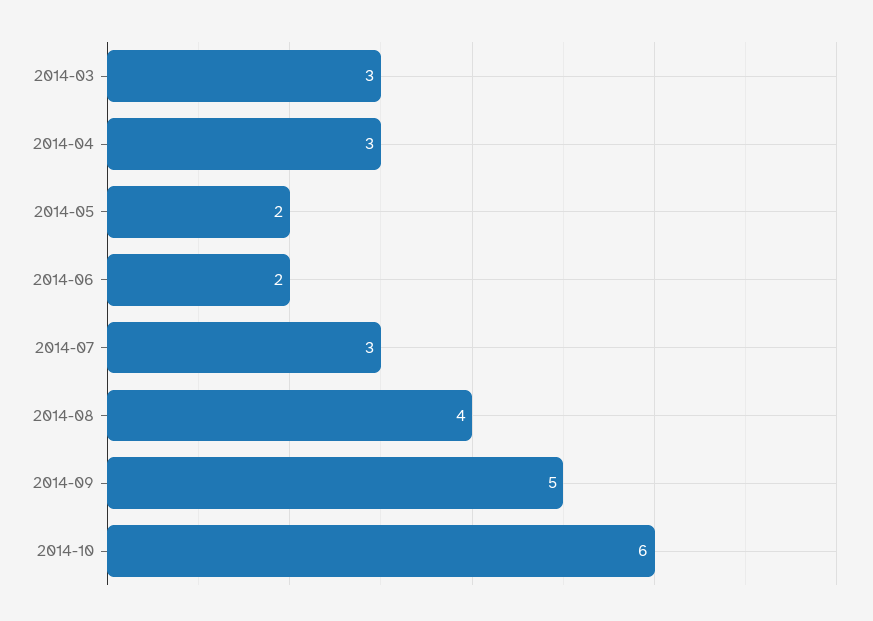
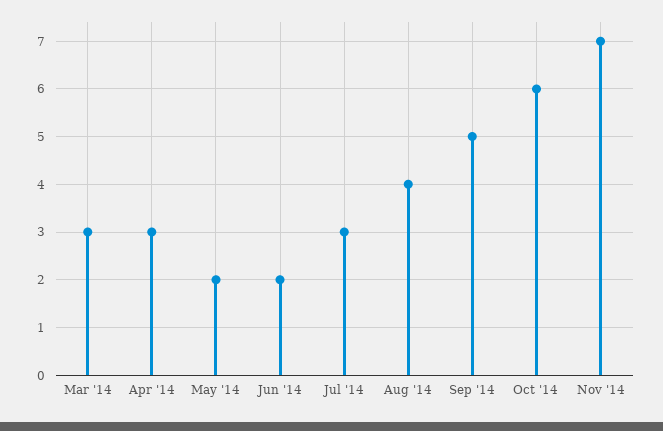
Nov '14: none -> 7

